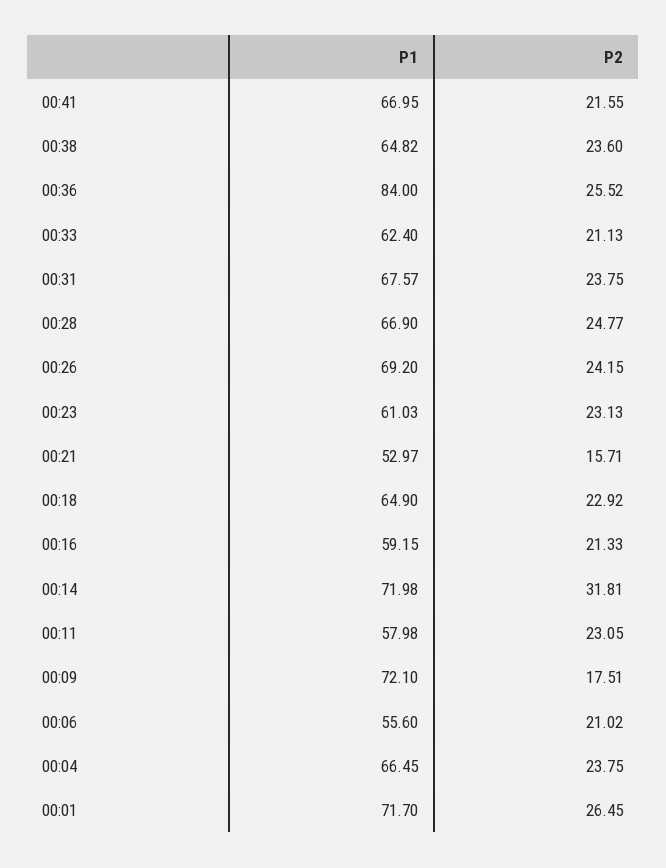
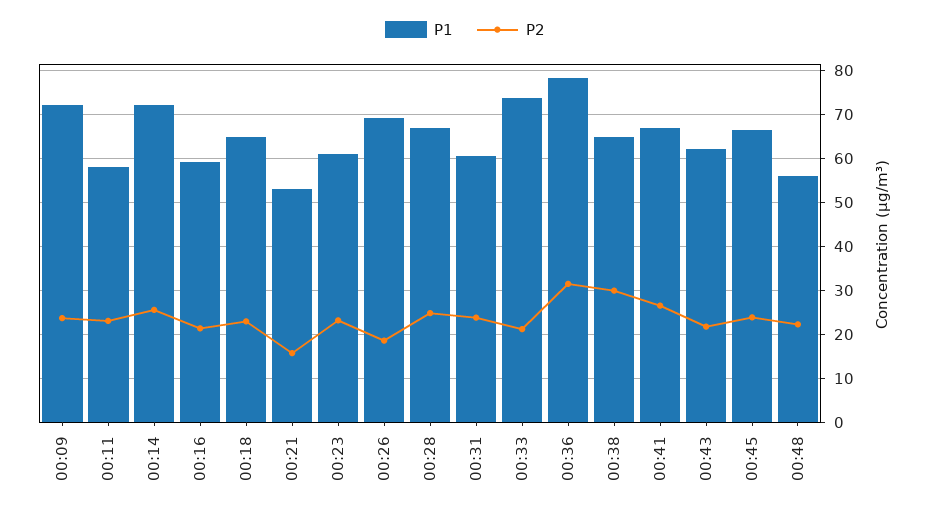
P2, 00:41: 21.55 -> 26
P2, 00:38: 23.6 -> 30
P1, 00:36: 84 -> 78
P2, 00:36: 25.52 -> 32
P1, 00:33: 62.4 -> 74
P1, 00:31: 67.57 -> 60
P2, 00:26: 24.15 -> 18
P2, 00:14: 31.81 -> 26
P2, 00:09: 17.51 -> 24
P1, 00:06: 55.6 -> none
P2, 00:06: 21.02 -> none
P1, 00:04: 66.45 -> none
P2, 00:04: 23.75 -> none
P1, 00:01: 71.7 -> none
P2, 00:01: 26.45 -> none
P1, 00:43: none -> 62
P2, 00:43: none -> 22
P1, 00:45: none -> 66
P2, 00:45: none -> 24
P1, 00:48: none -> 56
P2, 00:48: none -> 22

